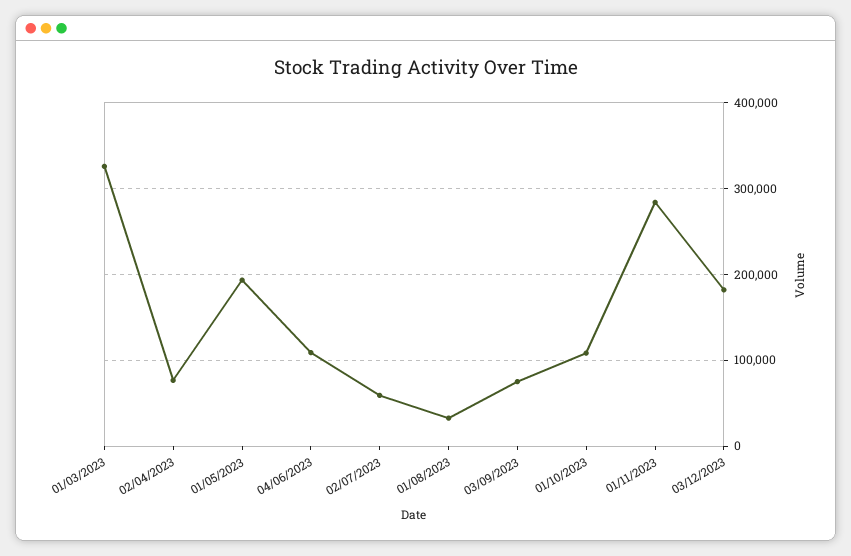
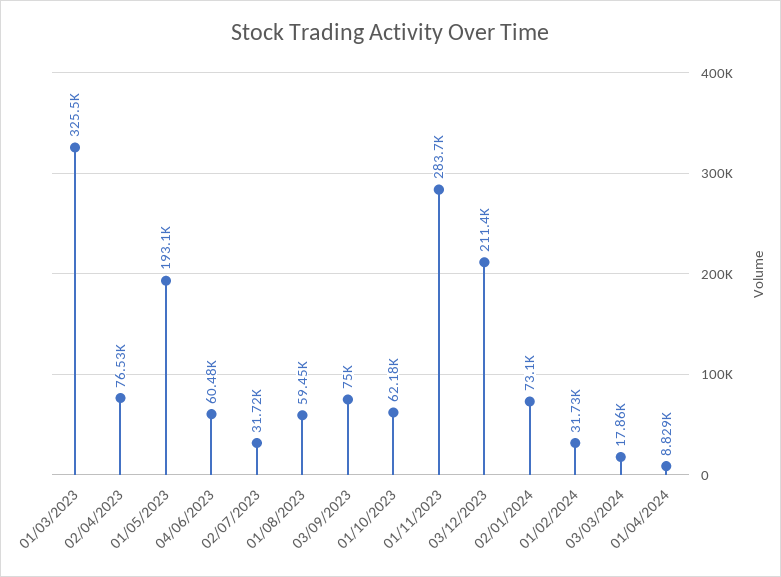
04/06/2023: 110000 -> 60480
02/07/2023: 60000 -> 31720
01/08/2023: 30000 -> 59450
01/10/2023: 110000 -> 62180
03/12/2023: 180000 -> 211400
02/01/2024: none -> 73100
01/02/2024: none -> 31730
03/03/2024: none -> 17860
01/04/2024: none -> 8829

